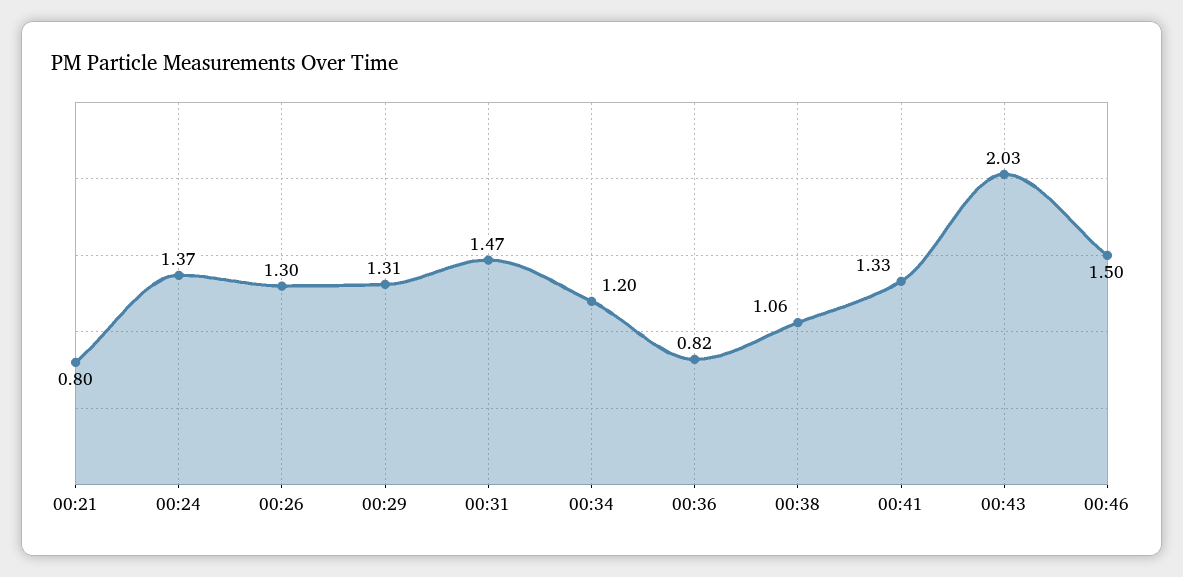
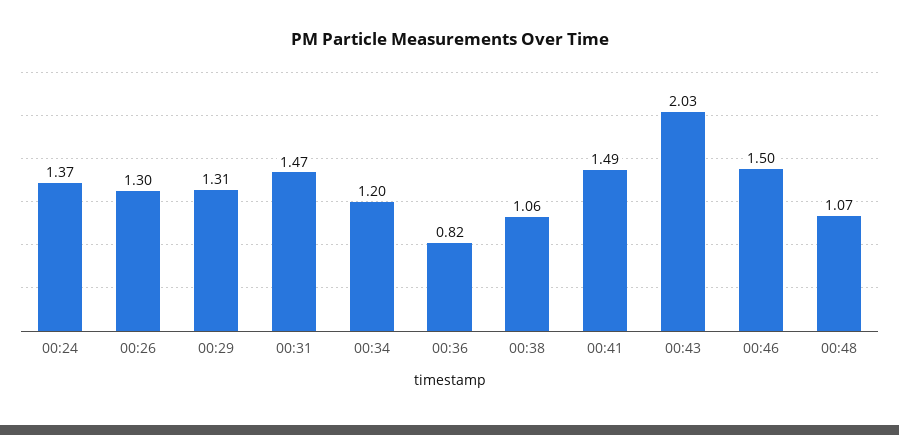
00:21: 0.8 -> none
00:41: 1.33 -> 1.49
00:48: none -> 1.07

